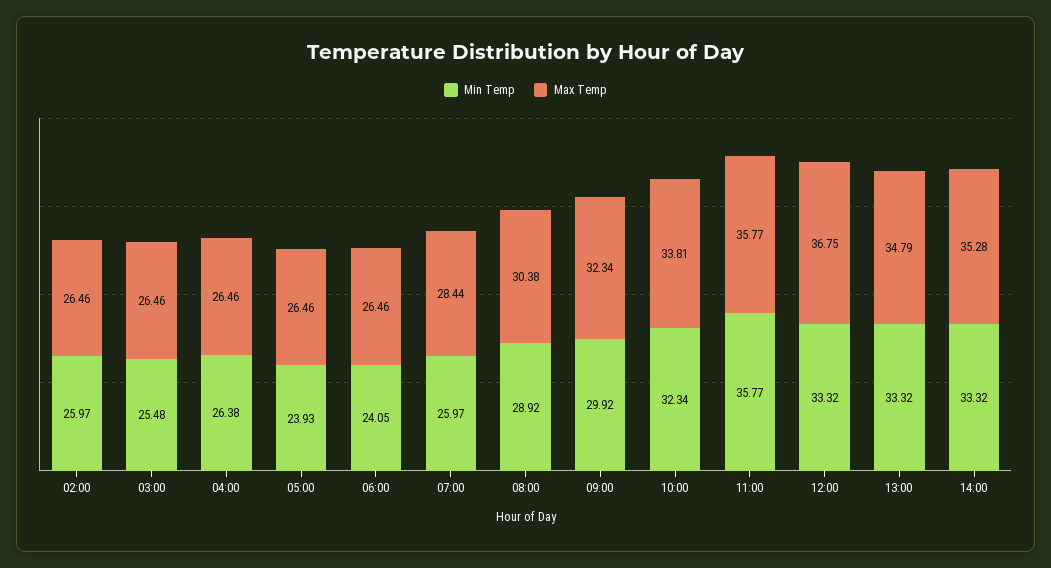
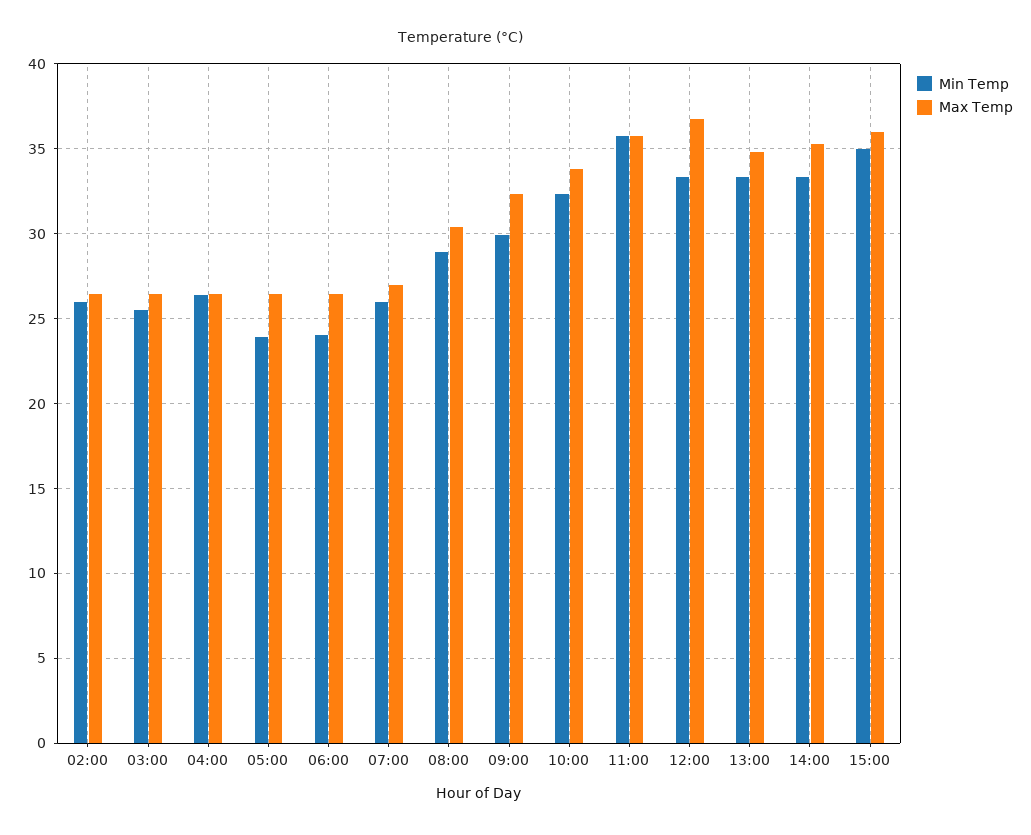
Max Temp, 07:00: 28.44 -> 27
Min Temp, 15:00: none -> 35
Max Temp, 15:00: none -> 36

